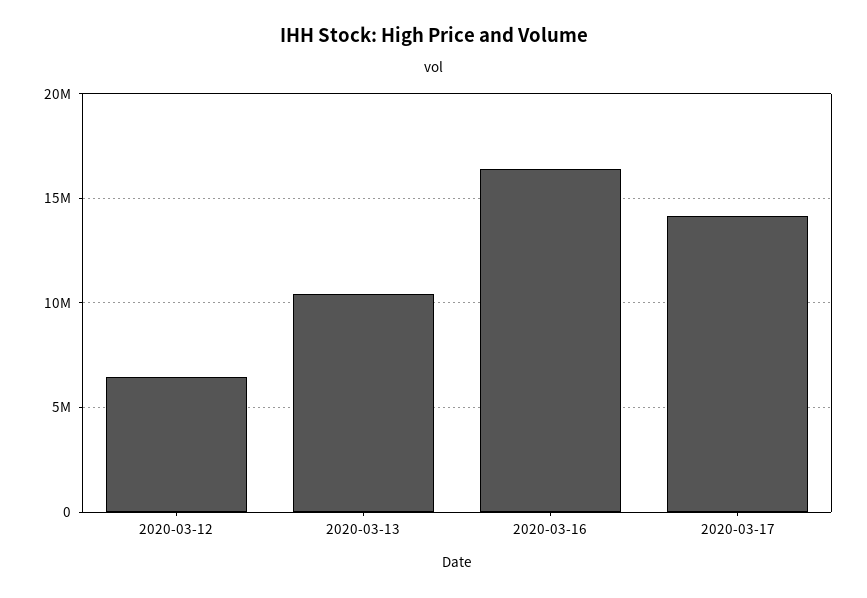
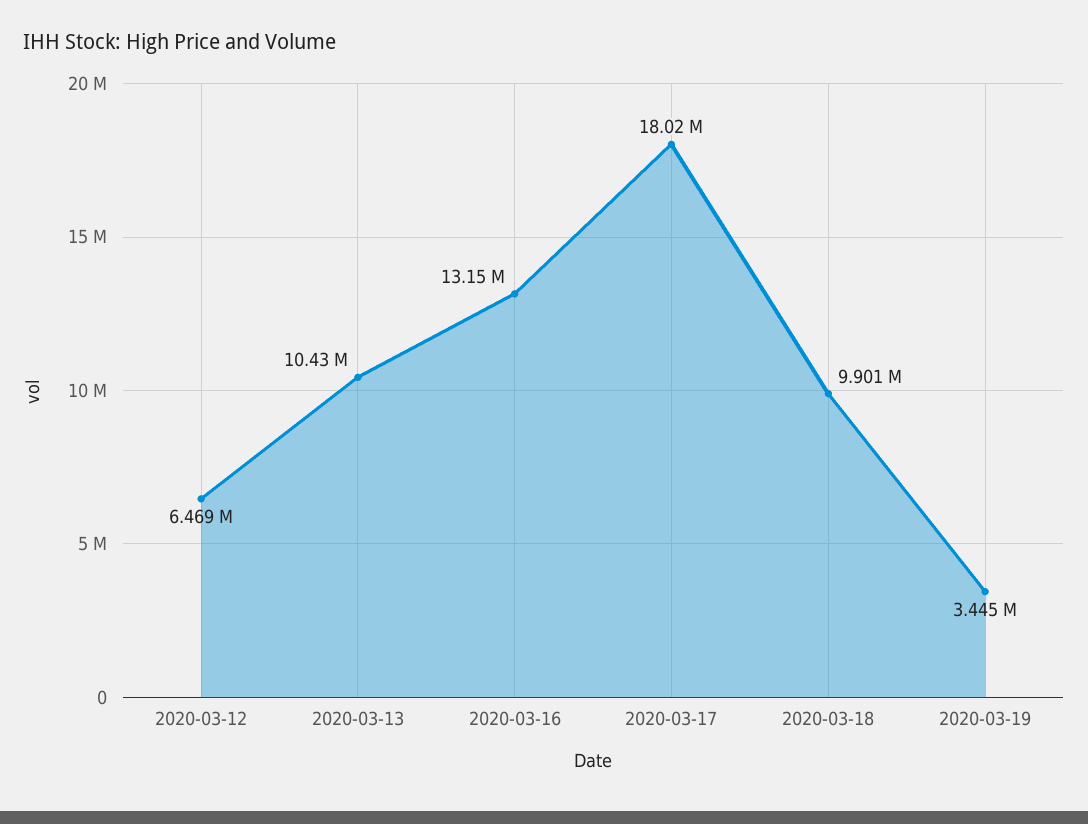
2020-03-16: 16500000 -> 13150000
2020-03-17: 14000000 -> 18020000
2020-03-18: none -> 9901000
2020-03-19: none -> 3445000

